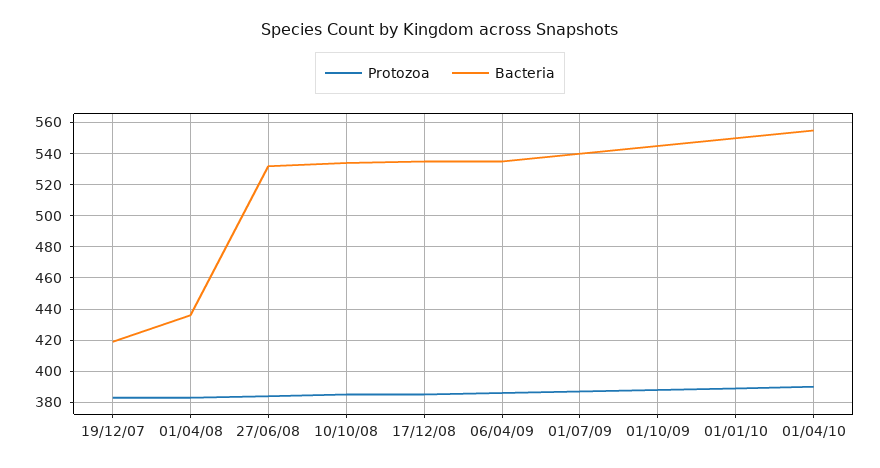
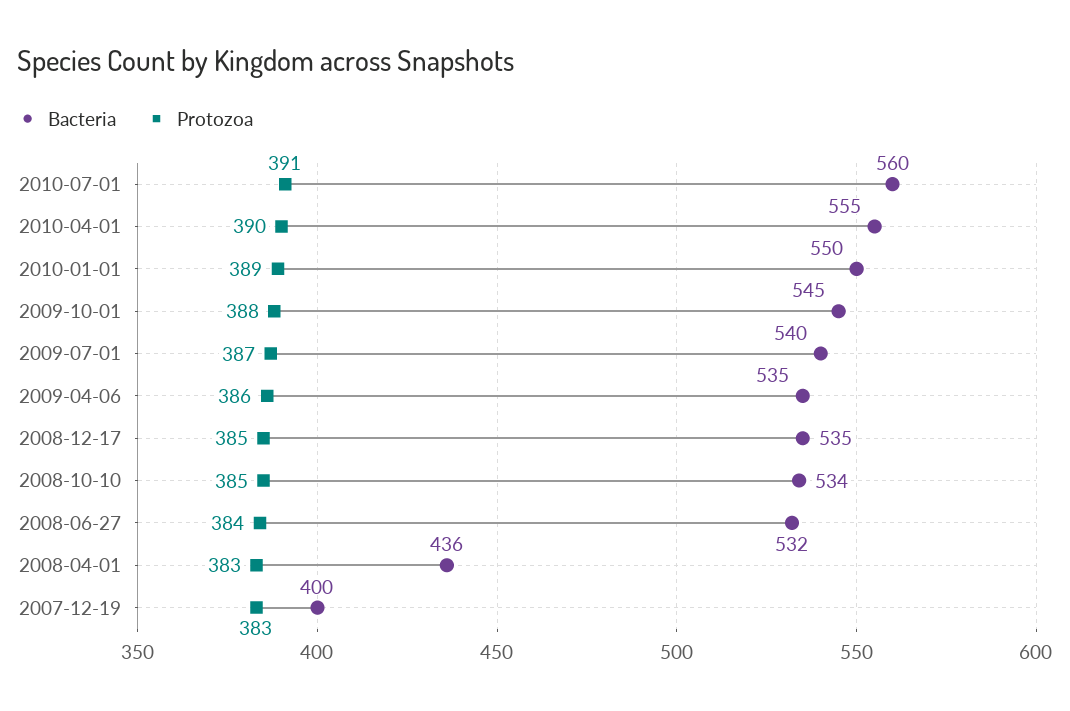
Bacteria, 19/12/07: 420 -> 400
Bacteria, 2010-07-01: none -> 560
Protozoa, 2010-07-01: none -> 391

